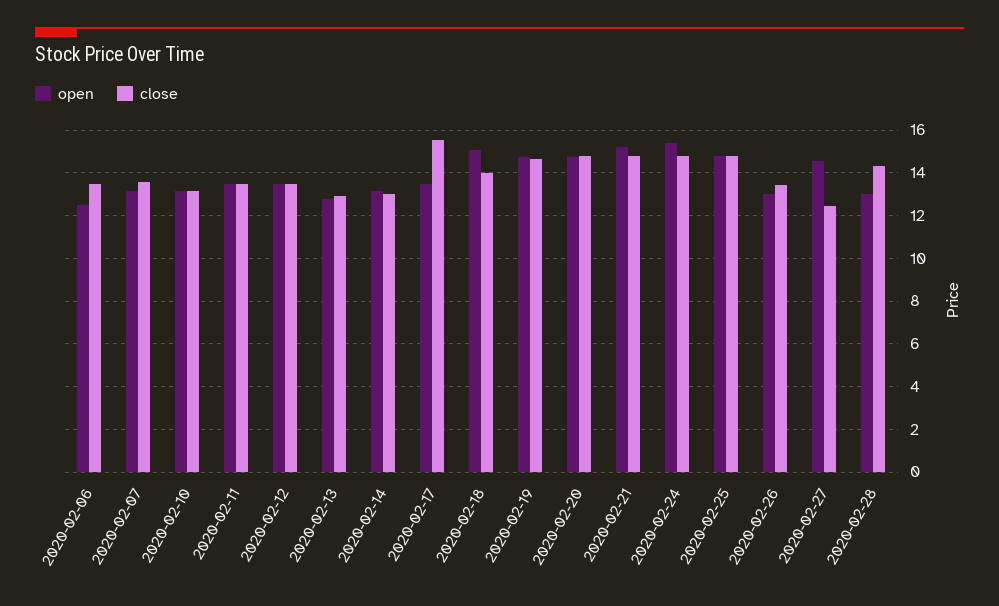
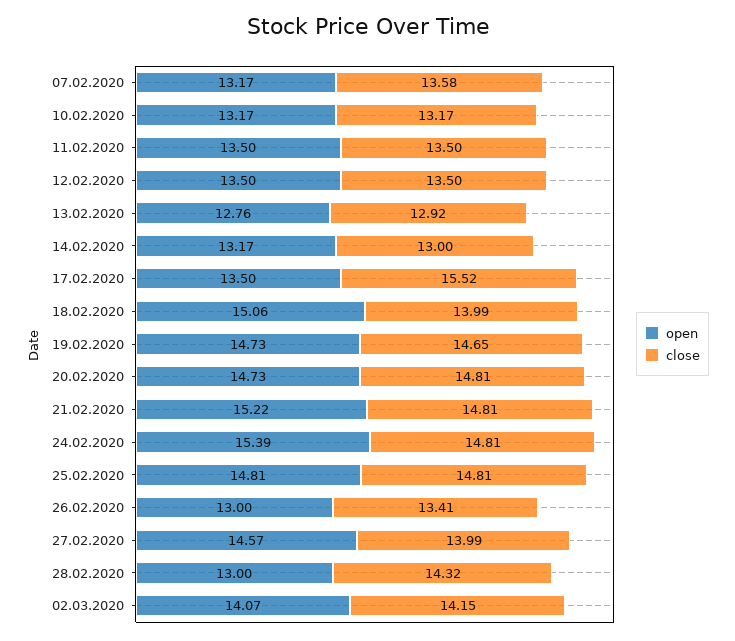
open, 2020-02-06: 12.5 -> none
close, 2020-02-06: 13.5 -> none
close, 2020-02-27: 12.5 -> 13.99
open, 02.03.2020: none -> 14.07
close, 02.03.2020: none -> 14.15

